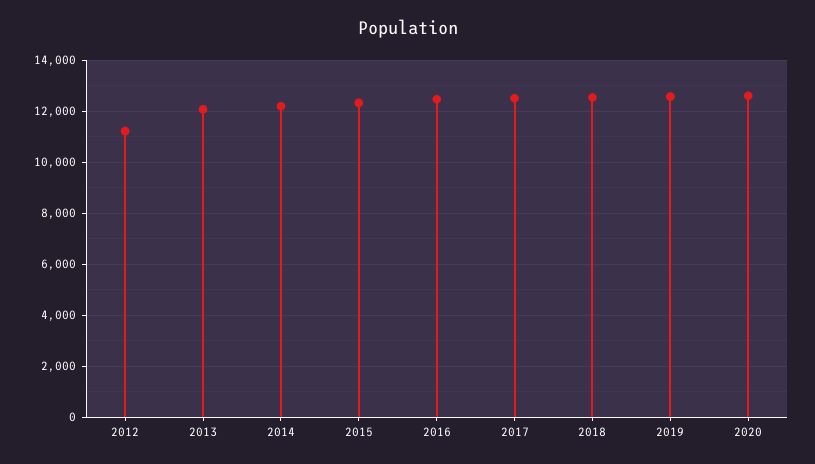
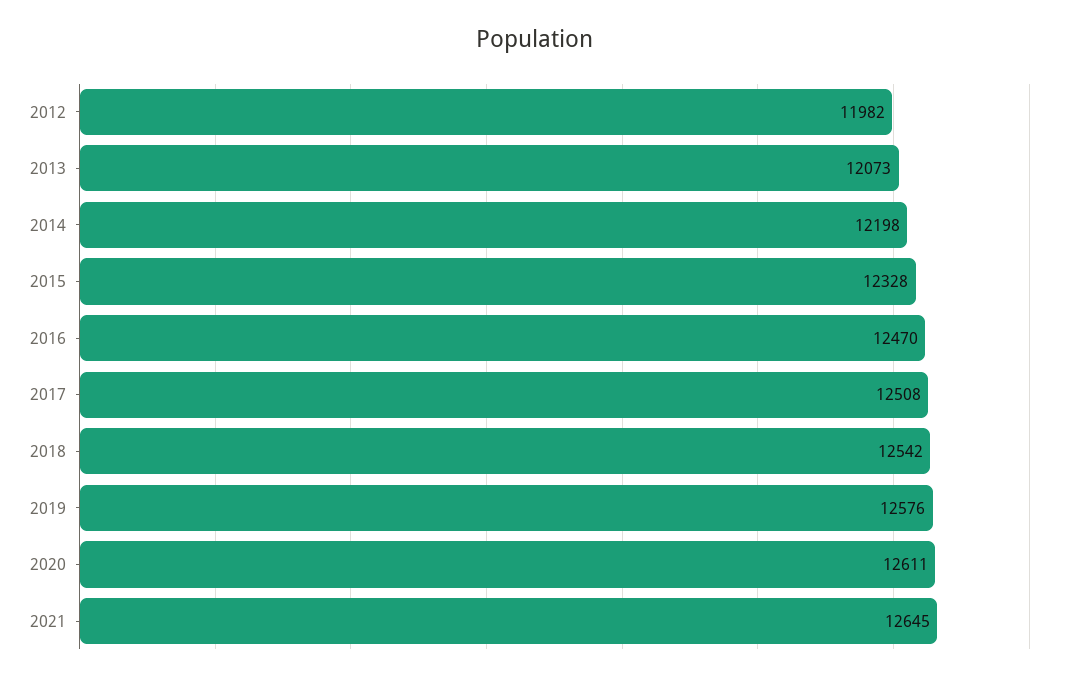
2012: 11250 -> 11982
2021: none -> 12645

